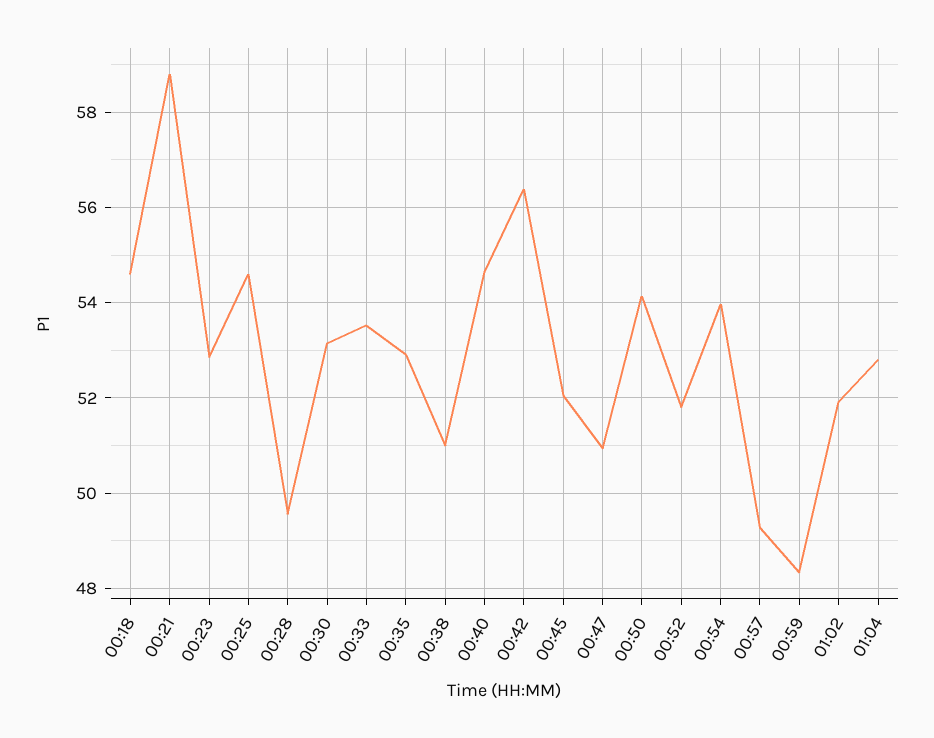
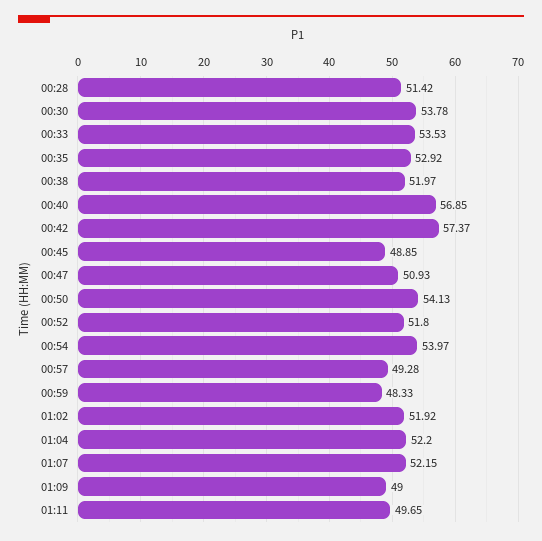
00:18: 54.6 -> none
00:21: 58.8 -> none
00:23: 52.8 -> none
00:25: 54.6 -> none
00:28: 49.6 -> 51.42
00:30: 53.2 -> 53.78
00:38: 51 -> 51.97
00:40: 54.6 -> 56.85
00:42: 56.4 -> 57.37
00:45: 52 -> 48.85
01:04: 52.8 -> 52.2
01:07: none -> 52.15
01:09: none -> 49
01:11: none -> 49.65

